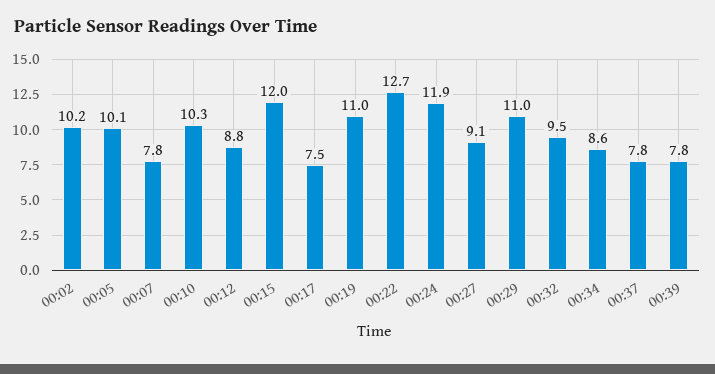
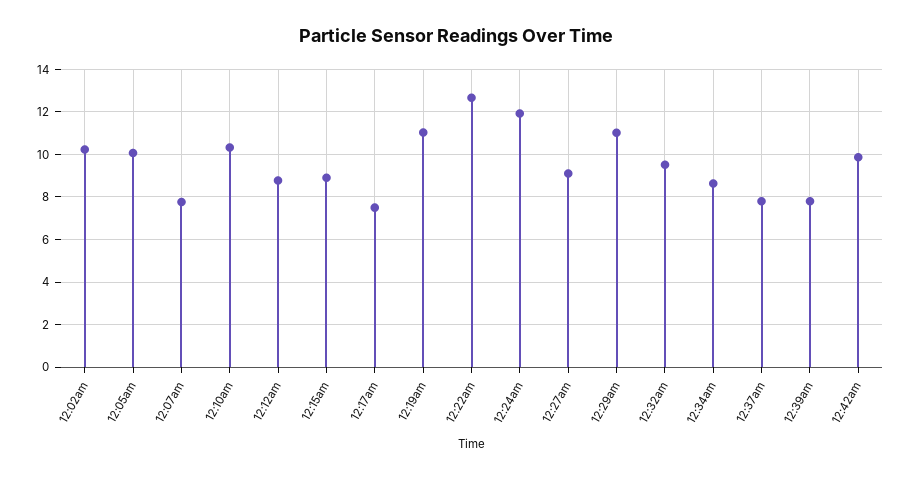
00:15: 12 -> 9
12:42am: none -> 10

